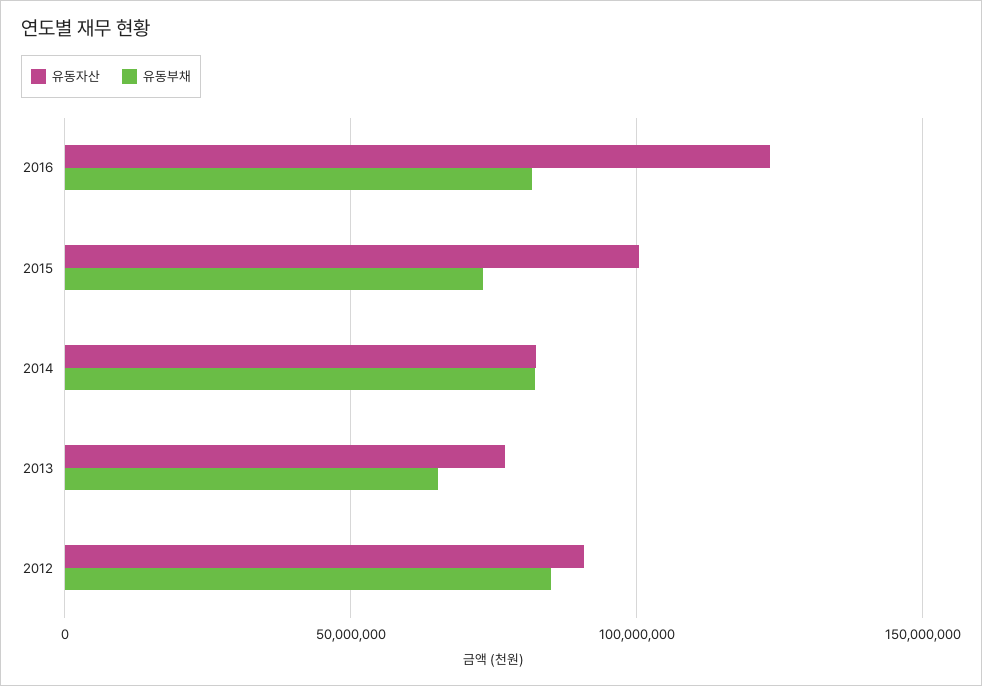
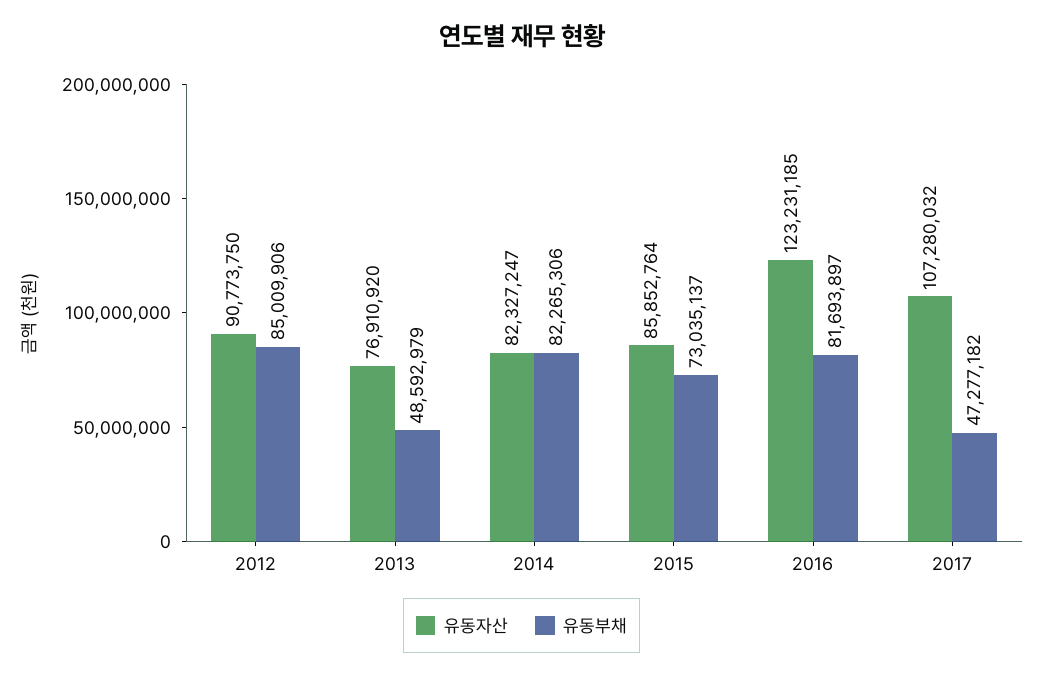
유동자산, 2015: 100000000 -> 85852764
유동부채, 2013: 65000000 -> 48592979
유동자산, 2017: none -> 107280032
유동부채, 2017: none -> 47277182

